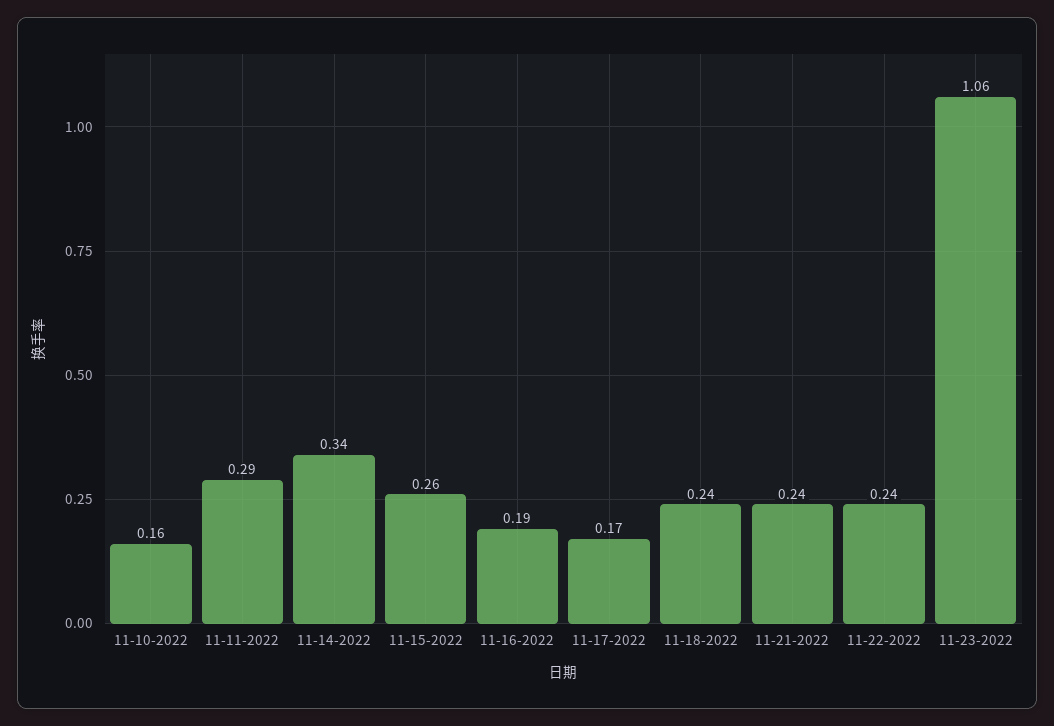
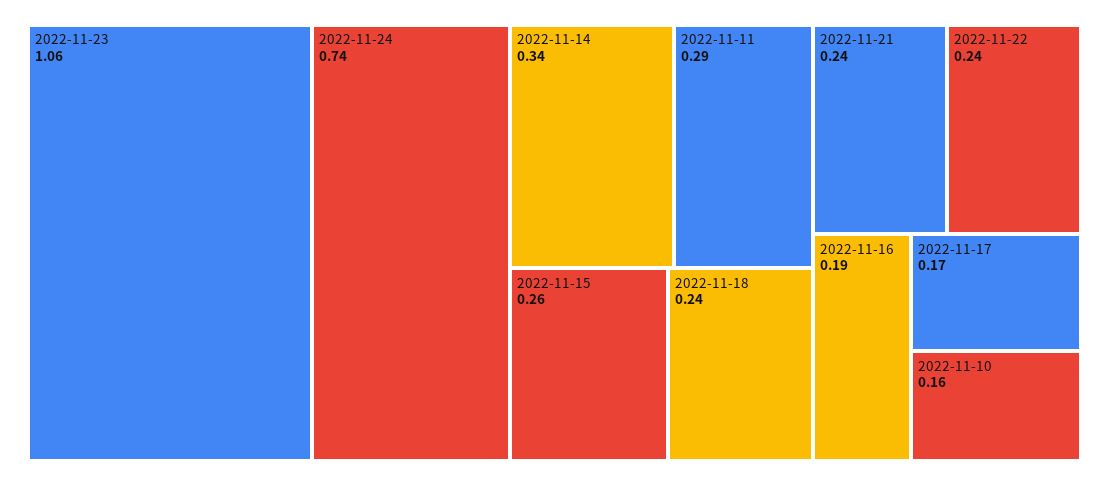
2022-11-24: none -> 0.74

